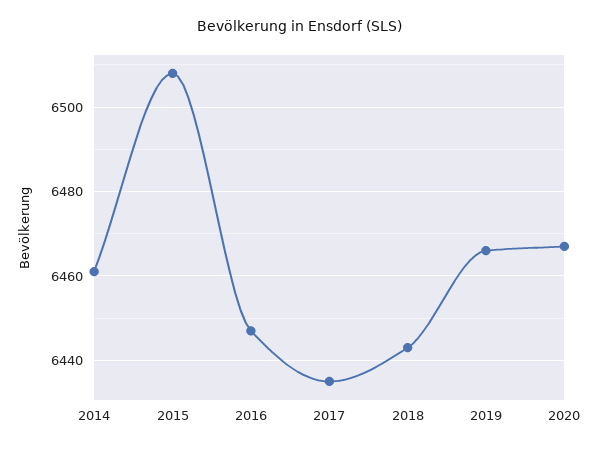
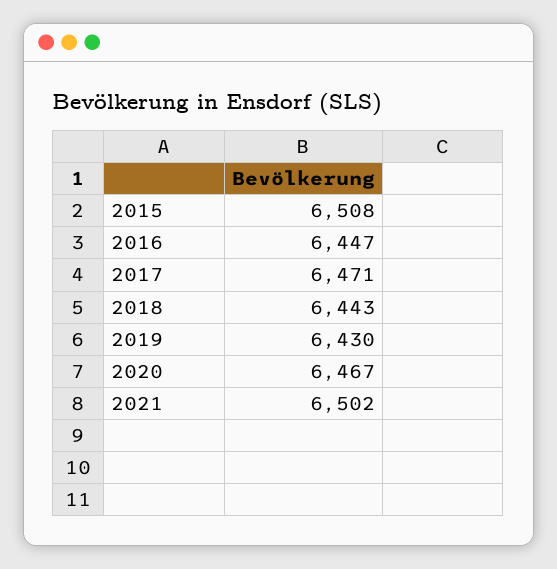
2014: 6460 -> none
2017: 6435 -> 6471
2019: 6465 -> 6430
2021: none -> 6502

